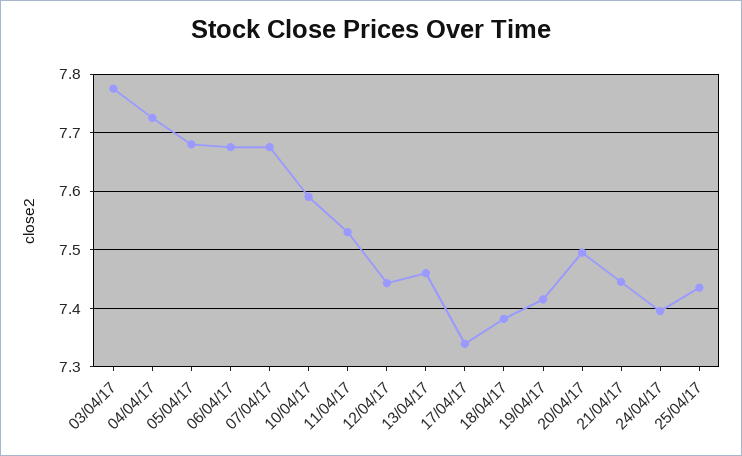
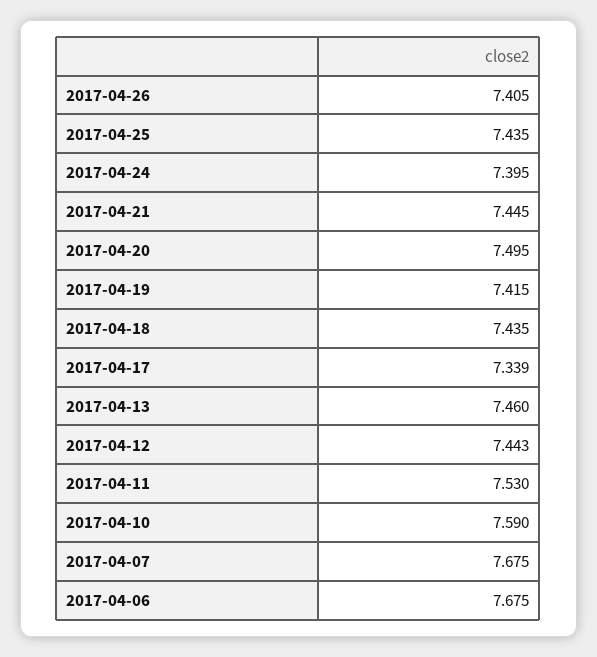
03/04/17: 7.78 -> none
04/04/17: 7.72 -> none
05/04/17: 7.68 -> none
18/04/17: 7.38 -> 7.435
2017-04-26: none -> 7.405

